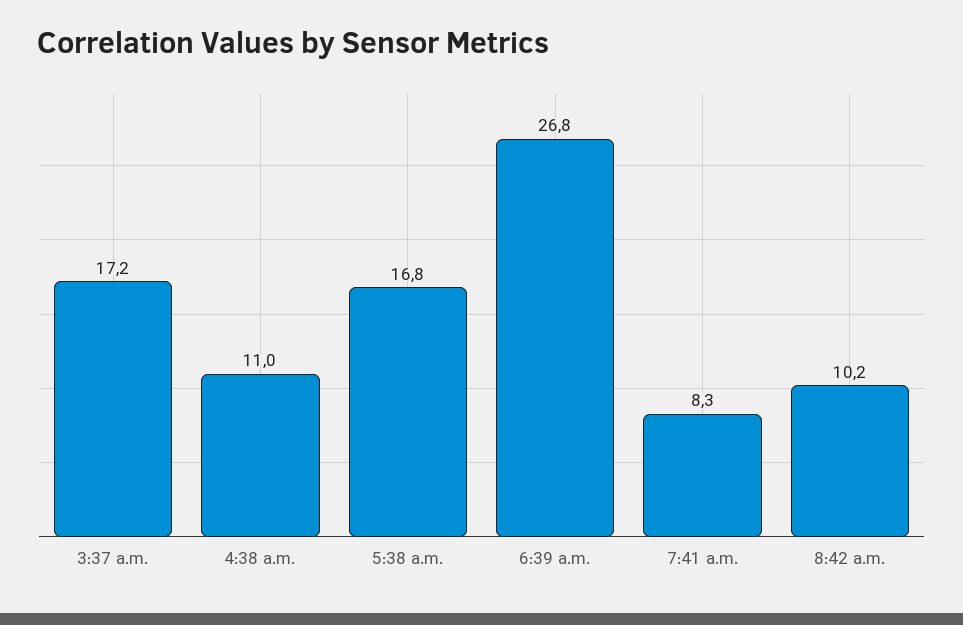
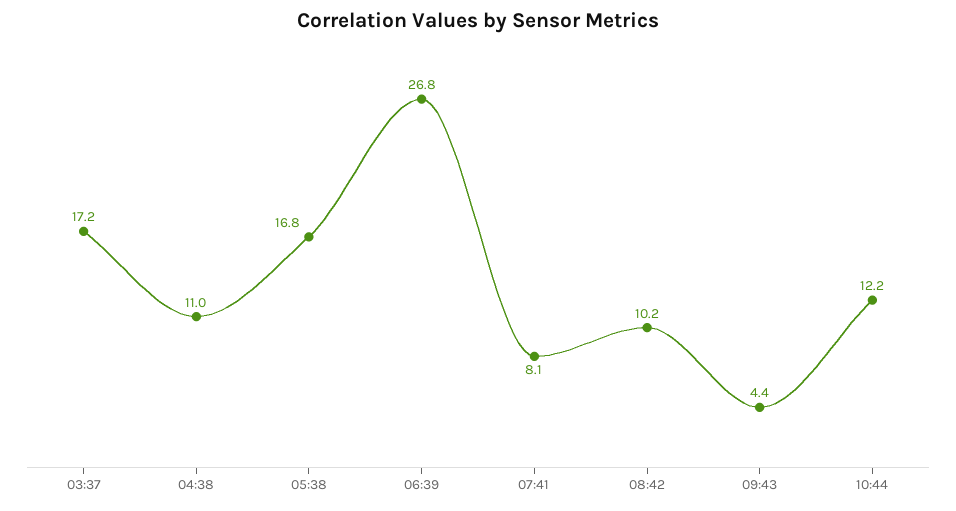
7:41 a.m.: 8.3 -> 8.1
09:43: none -> 4.4
10:44: none -> 12.2

